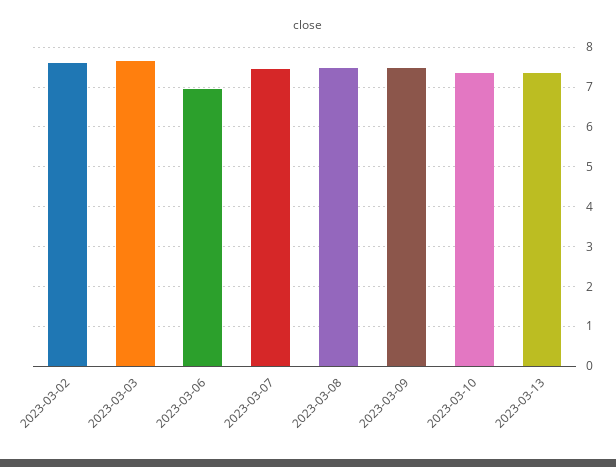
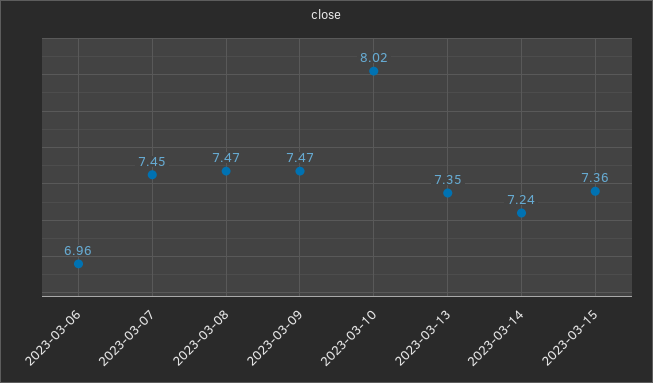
2023-03-02: 7.6 -> none
2023-03-03: 7.6 -> none
2023-03-10: 7.4 -> 8.02
2023-03-14: none -> 7.24
2023-03-15: none -> 7.36

